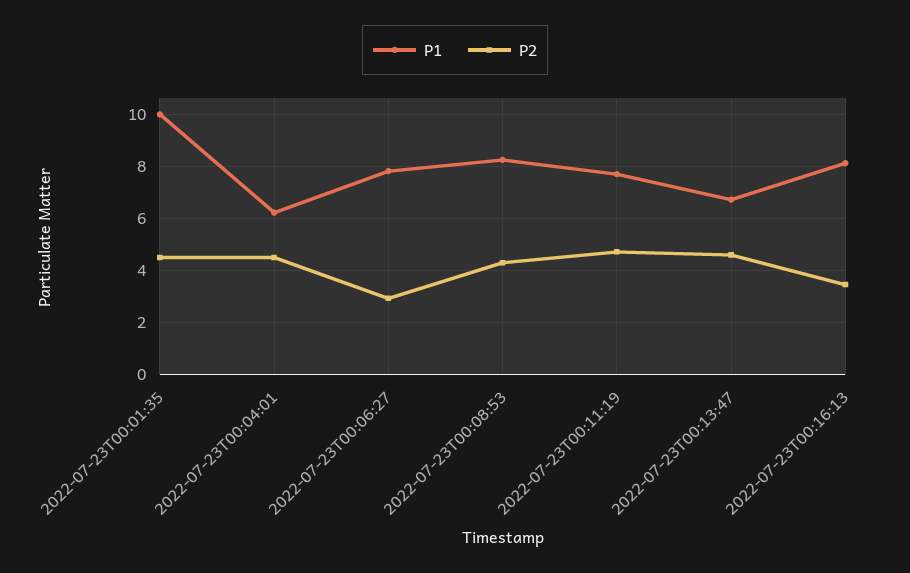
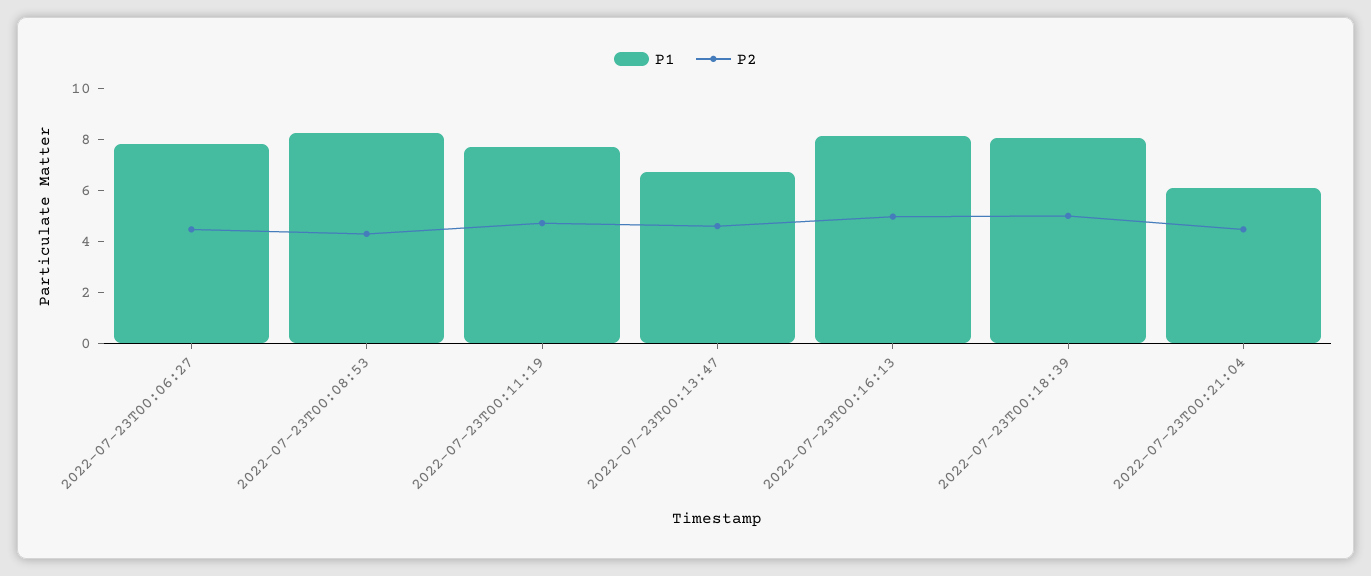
P1, 2022-07-23T00:01:35: 10 -> none
P2, 2022-07-23T00:01:35: 4.5 -> none
P1, 2022-07-23T00:04:01: 6.25 -> none
P2, 2022-07-23T00:04:01: 4.5 -> none
P2, 2022-07-23T00:06:27: 3 -> 4.5
P2, 2022-07-23T00:16:13: 3.5 -> 5
P1, 2022-07-23T00:18:39: none -> 8
P2, 2022-07-23T00:18:39: none -> 5
P1, 2022-07-23T00:21:04: none -> 6
P2, 2022-07-23T00:21:04: none -> 4.5

